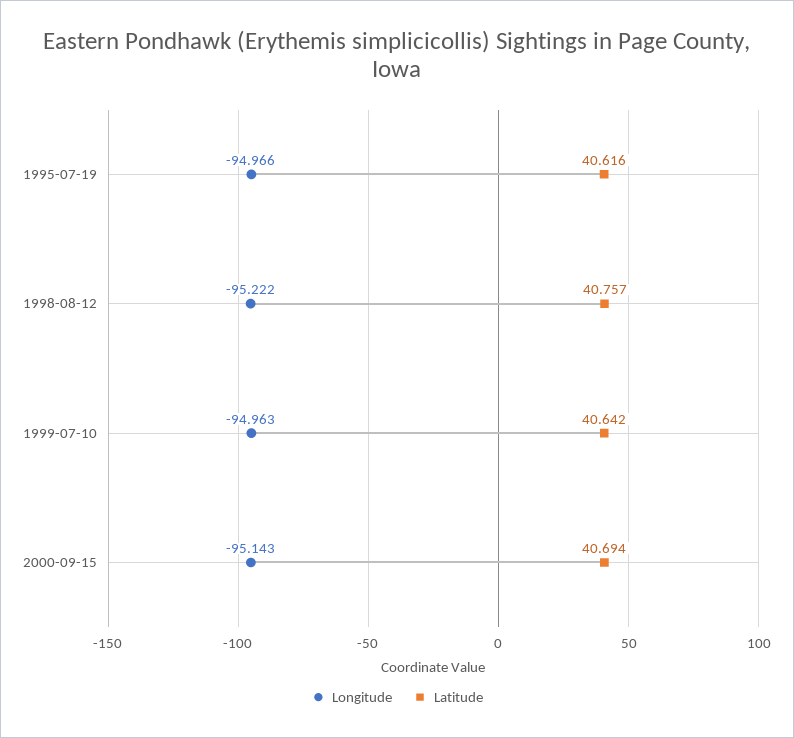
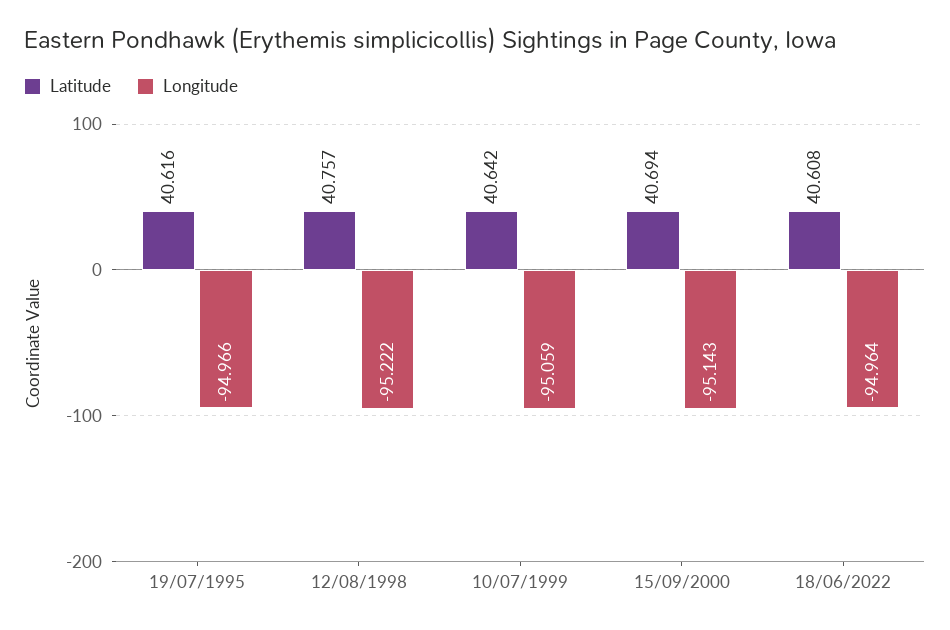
Longitude, 1999-07-10: -94.963 -> -95.059
Latitude, 18/06/2022: none -> 40.608
Longitude, 18/06/2022: none -> -94.964

